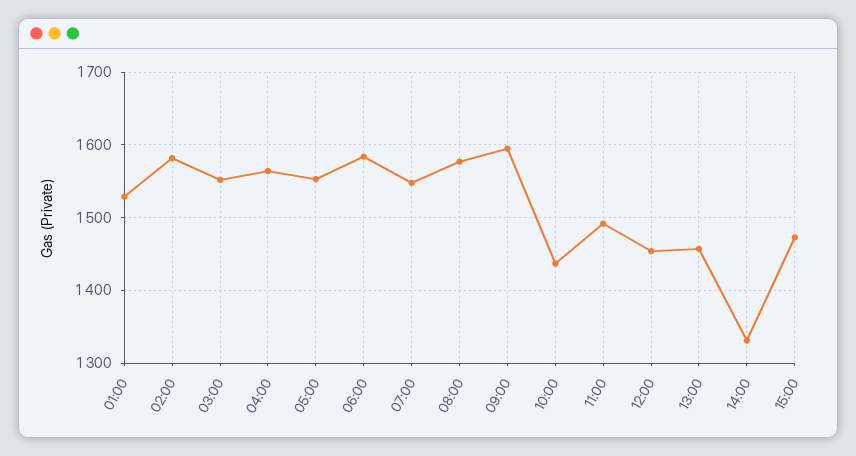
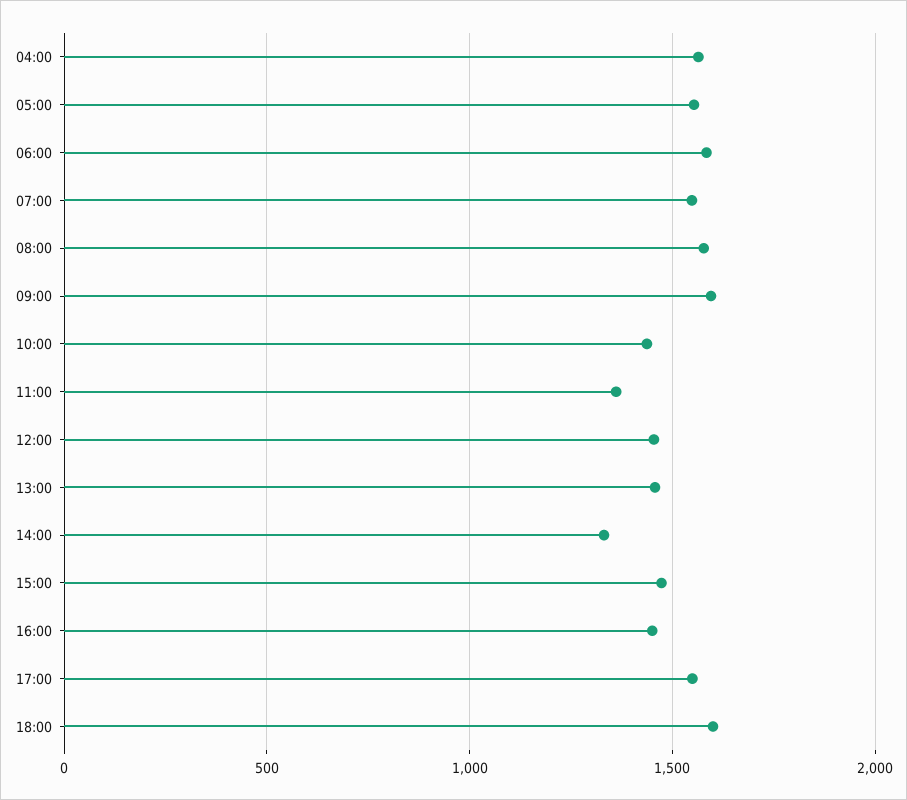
01:00: 1530 -> none
02:00: 1580 -> none
03:00: 1550 -> none
11:00: 1490 -> 1350
16:00: none -> 1450
17:00: none -> 1550
18:00: none -> 1600

